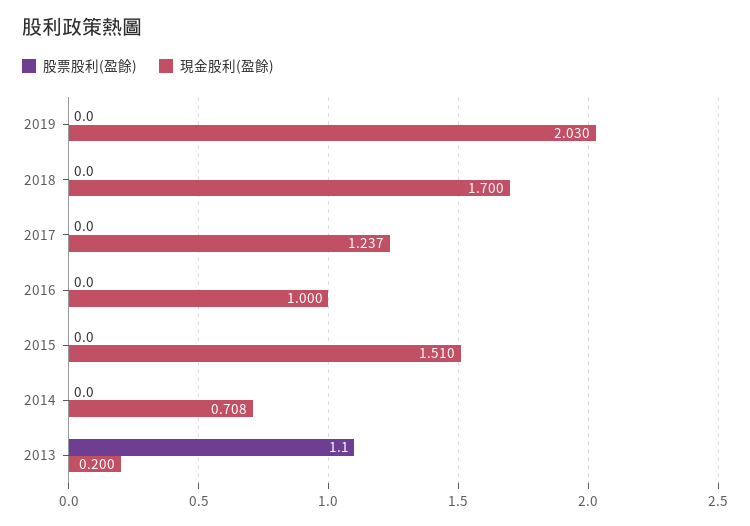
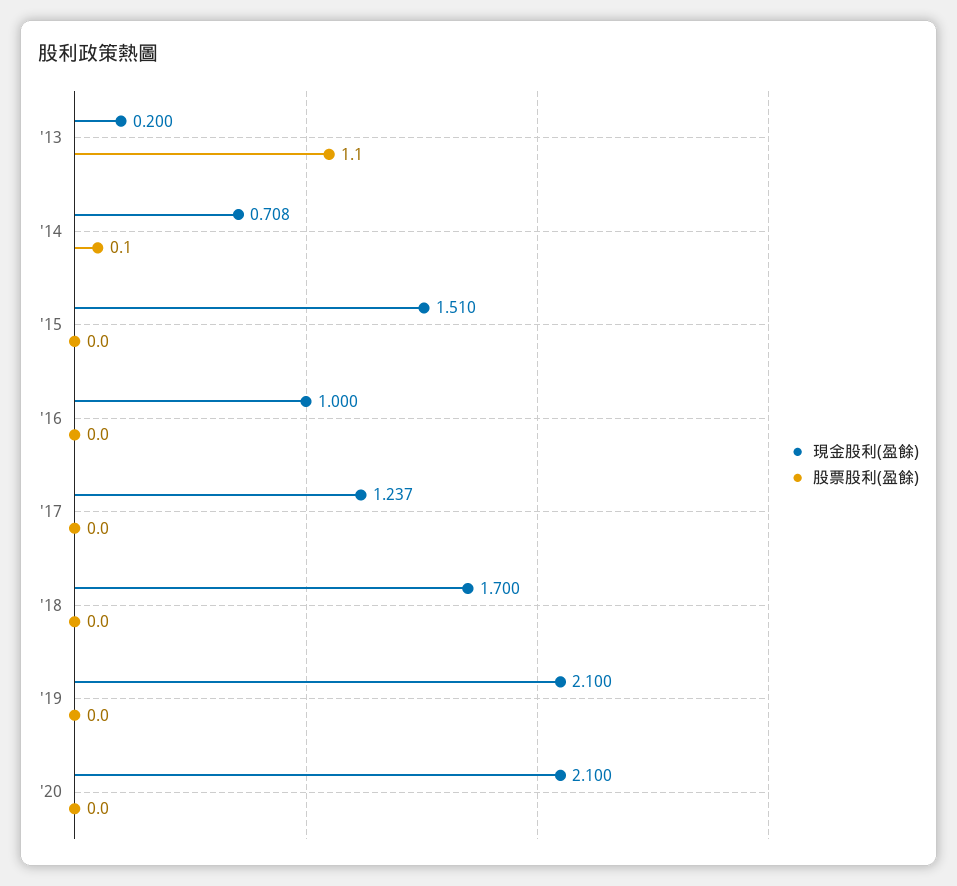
現金股利(盈餘), 2019: 2.03 -> 2.1
股票股利(盈餘), 2014: 0 -> 0.1
現金股利(盈餘), '20: none -> 2.1
股票股利(盈餘), '20: none -> 0

